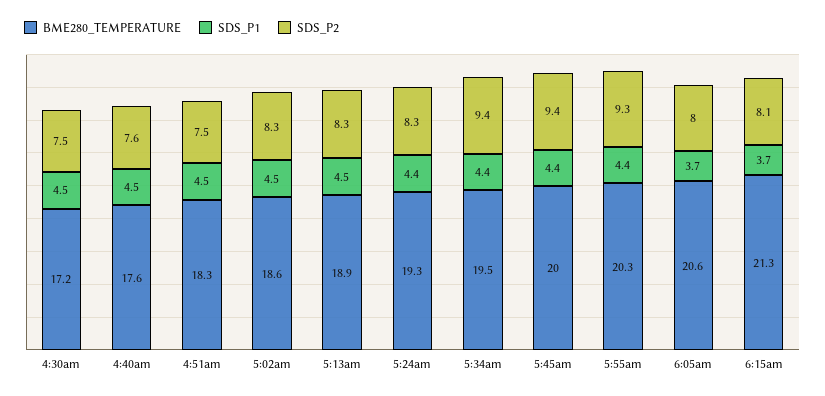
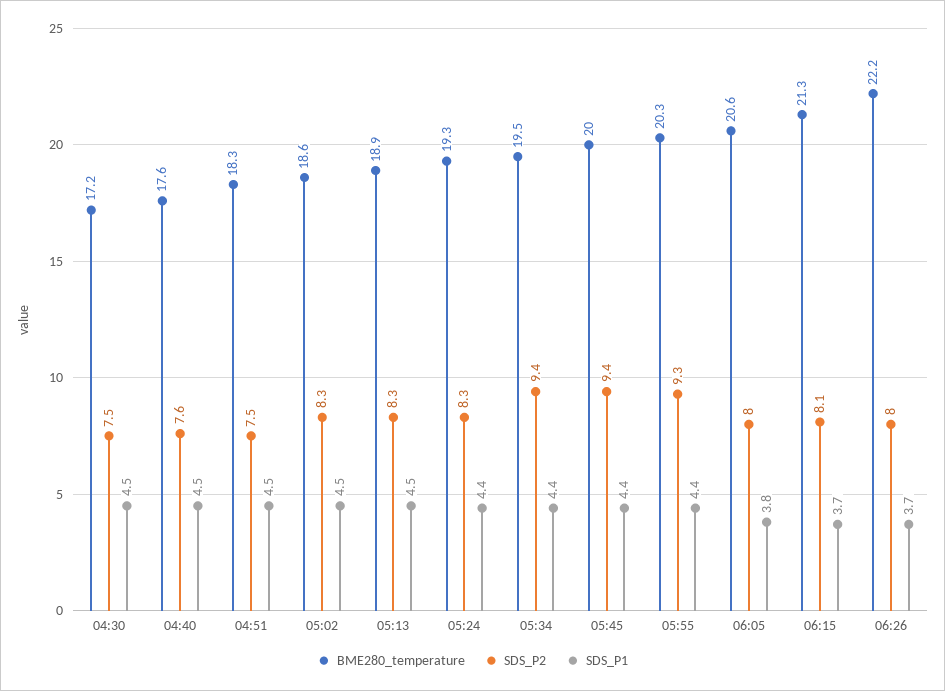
SDS_P1, 6:05am: 3.7 -> 3.8
BME280_TEMPERATURE, 06:26: none -> 22.2
SDS_P2, 06:26: none -> 8
SDS_P1, 06:26: none -> 3.7

